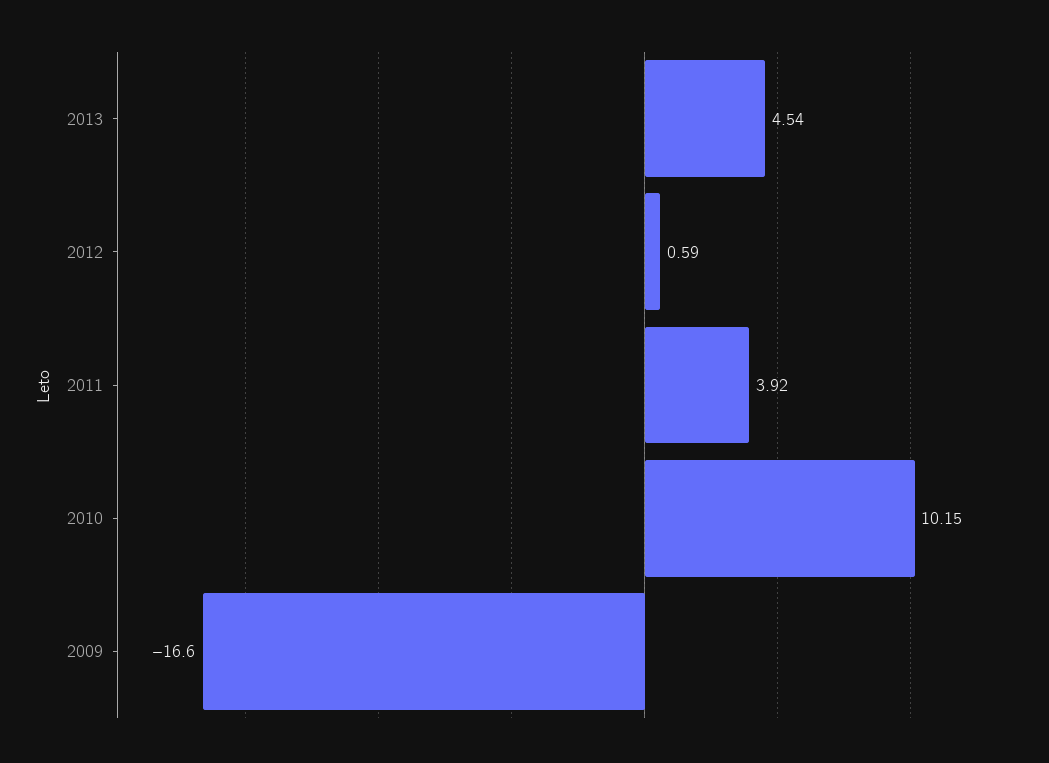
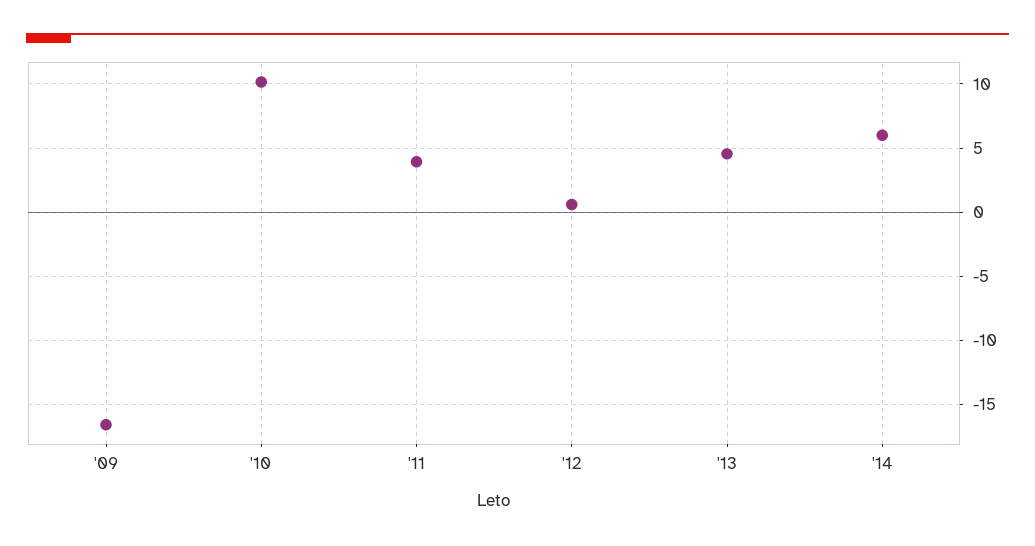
'14: none -> 6

